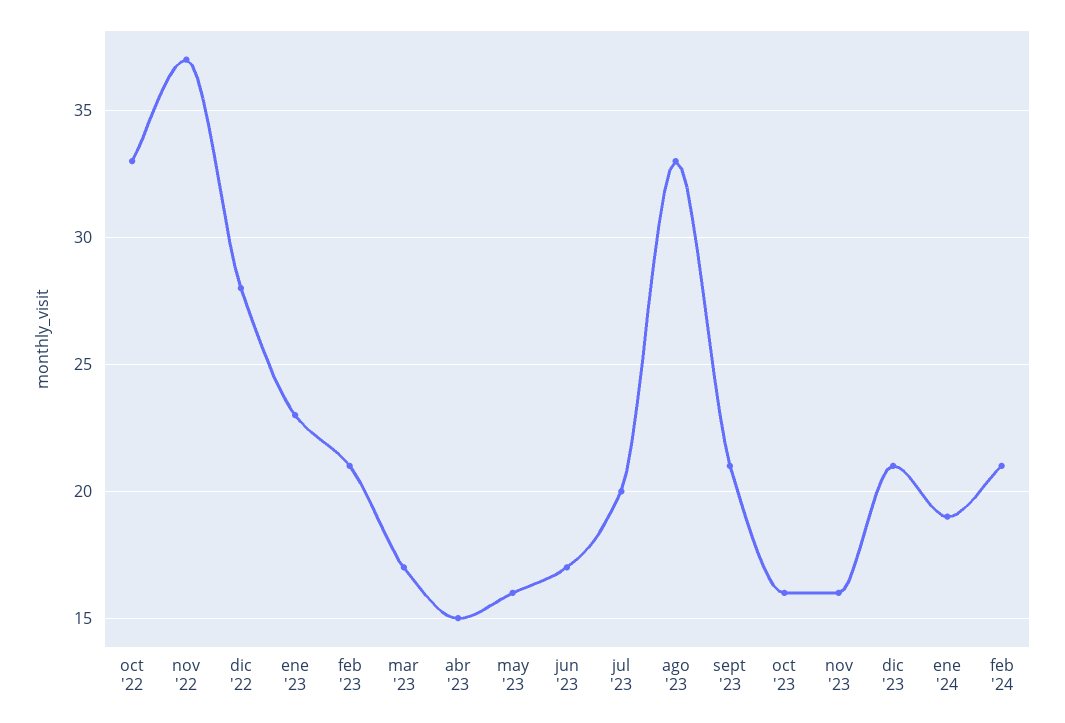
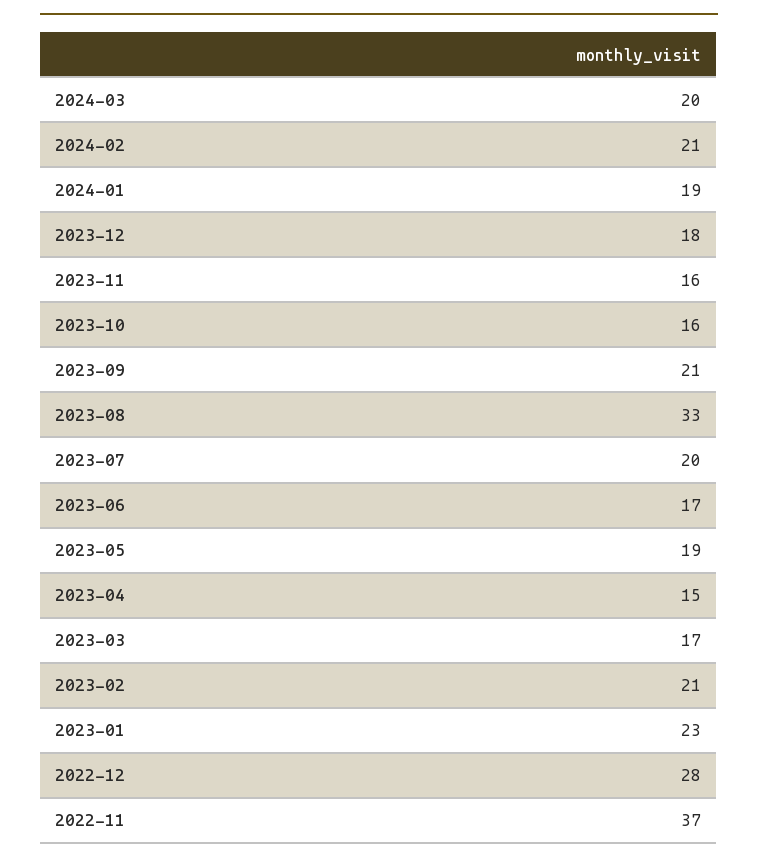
oct '22: 33 -> none
may '23: 16 -> 19
dic '23: 21 -> 18
2024-03: none -> 20

